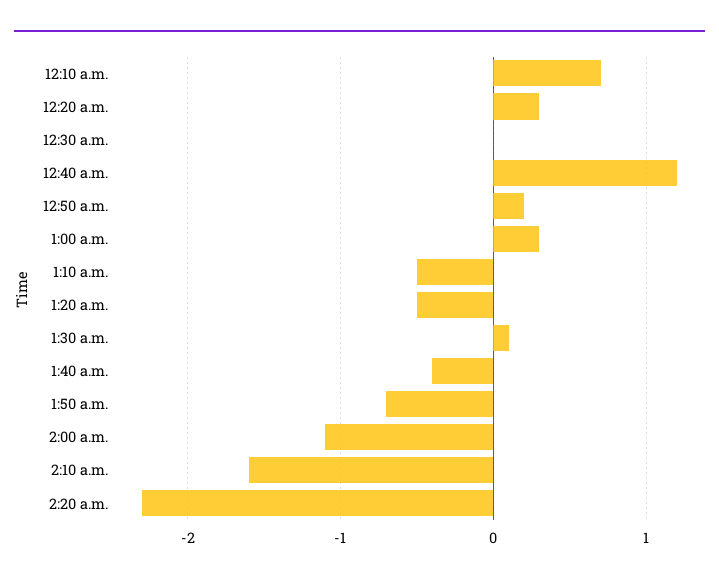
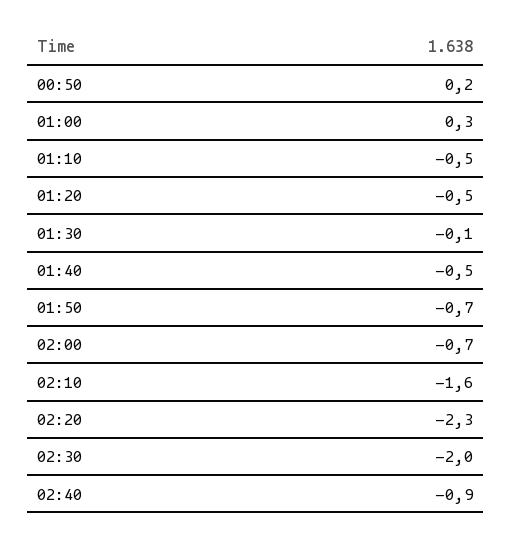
12:10 a.m.: 0.7 -> none
12:20 a.m.: 0.3 -> none
12:30 a.m.: 0 -> none
12:40 a.m.: 1.2 -> none
1:30 a.m.: 0.1 -> -0.1
1:40 a.m.: -0.4 -> -0.5
2:00 a.m.: -1.1 -> -0.7
02:30: none -> -2
02:40: none -> -0.9

